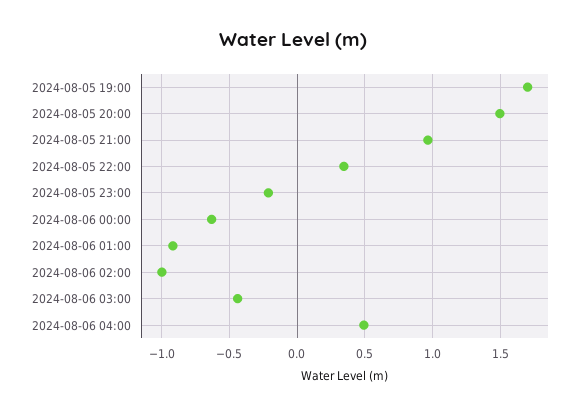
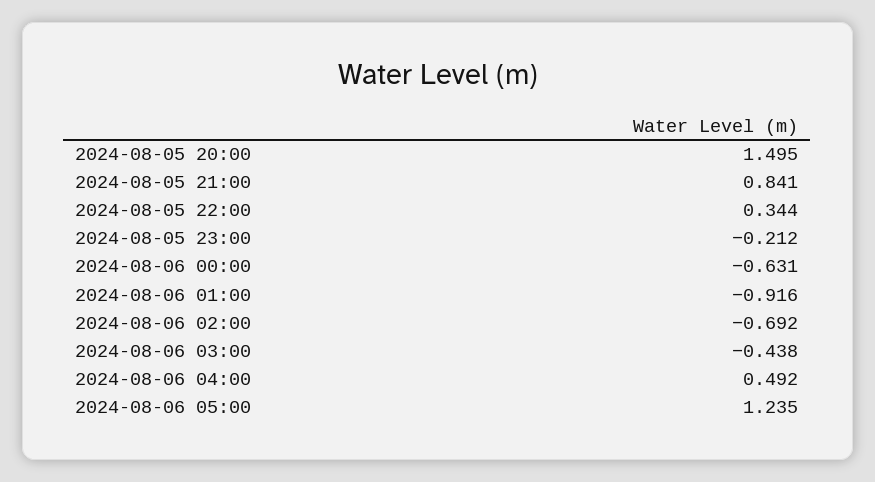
2024-08-05 19:00: 1.7 -> none
2024-08-05 21:00: 0.95 -> 0.841
2024-08-06 02:00: -1 -> -0.692
2024-08-06 05:00: none -> 1.235

